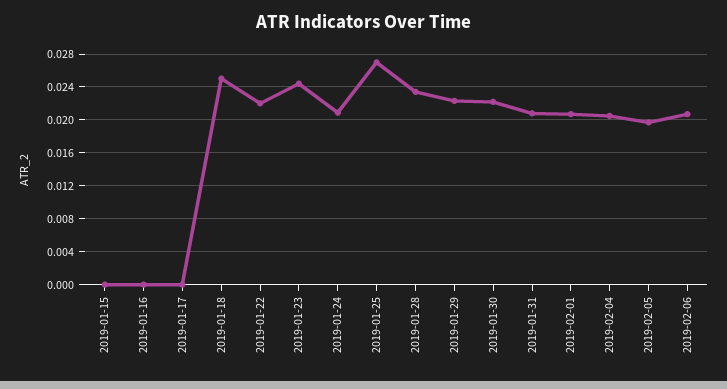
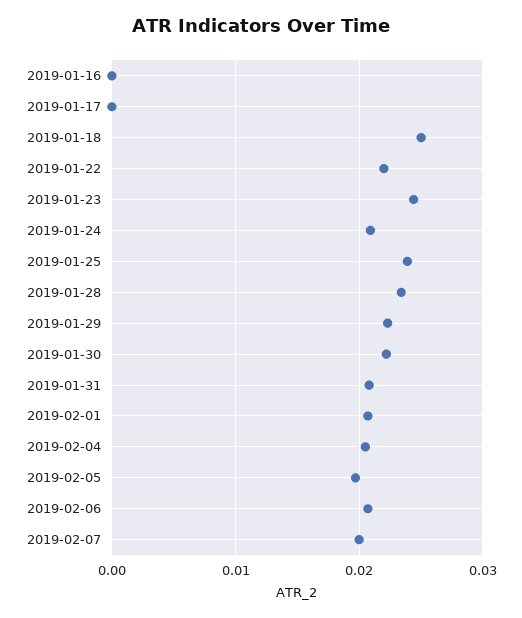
2019-01-15: 0 -> none
2019-01-25: 0.027 -> 0.024
2019-02-07: none -> 0.02

